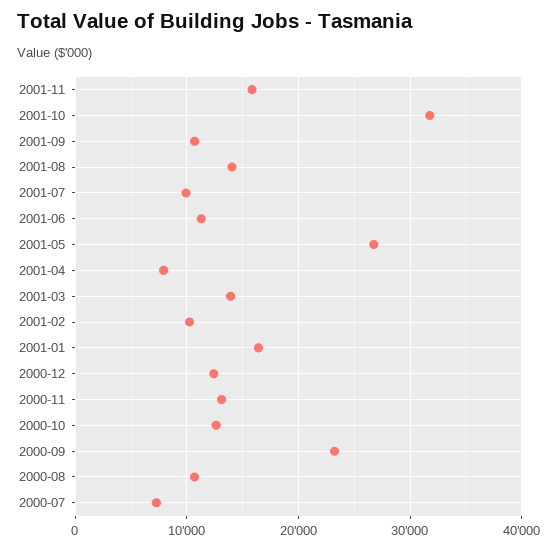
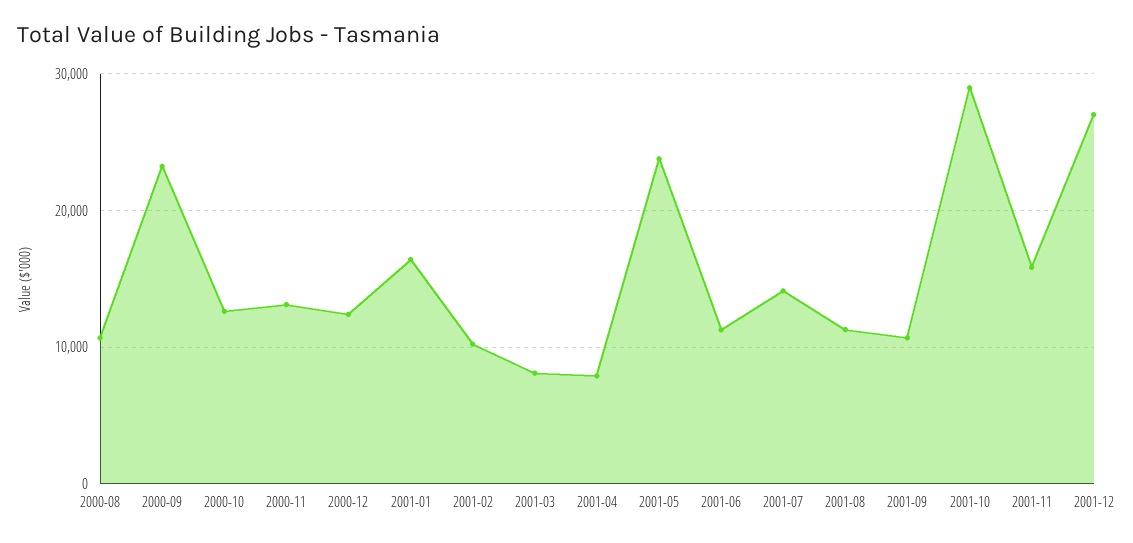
2001-10: 32000 -> 29000
2001-08: 14000 -> 11000
2001-07: 10000 -> 14000
2001-05: 27000 -> 24000
2001-03: 14000 -> 8000
2000-07: 7000 -> none
2001-12: none -> 27000

